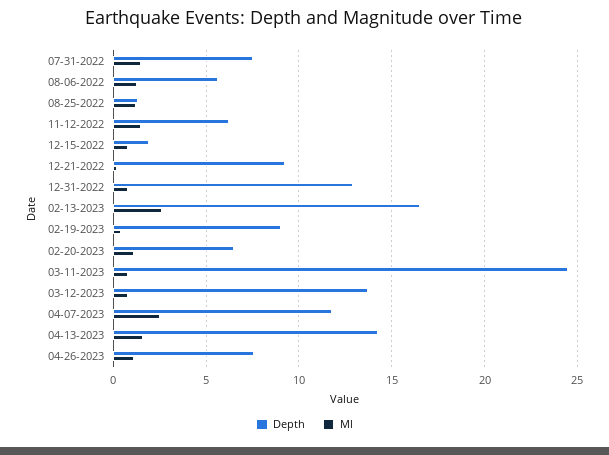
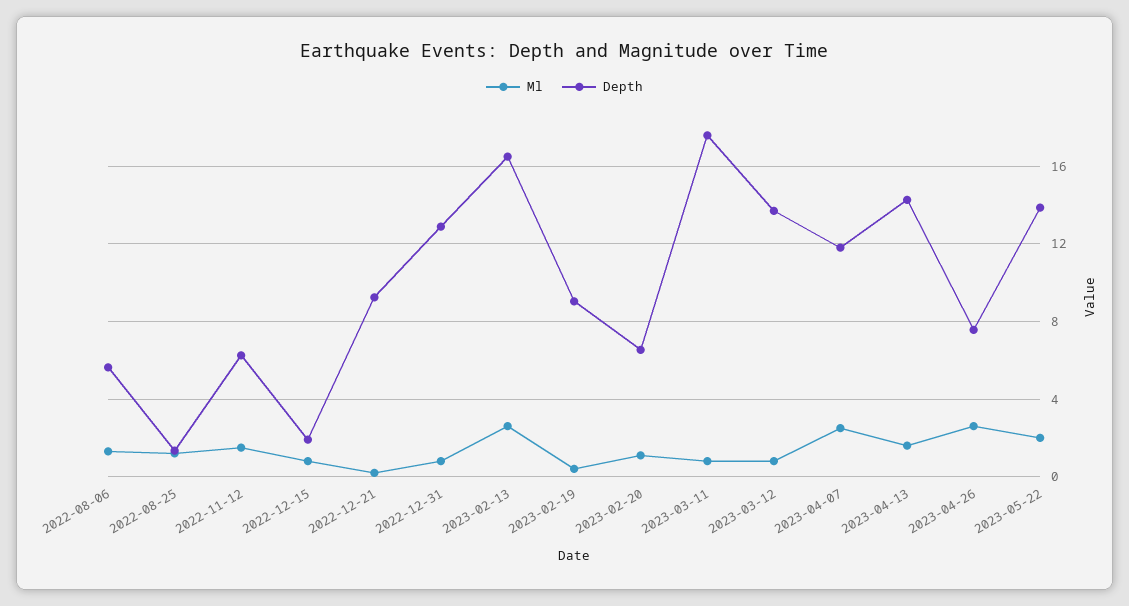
Depth, 07-31-2022: 7.5 -> none
Ml, 07-31-2022: 1.5 -> none
Depth, 03-11-2023: 24.5 -> 17.5
Ml, 04-26-2023: 1 -> 2.5
Ml, 2023-05-22: none -> 2
Depth, 2023-05-22: none -> 14

